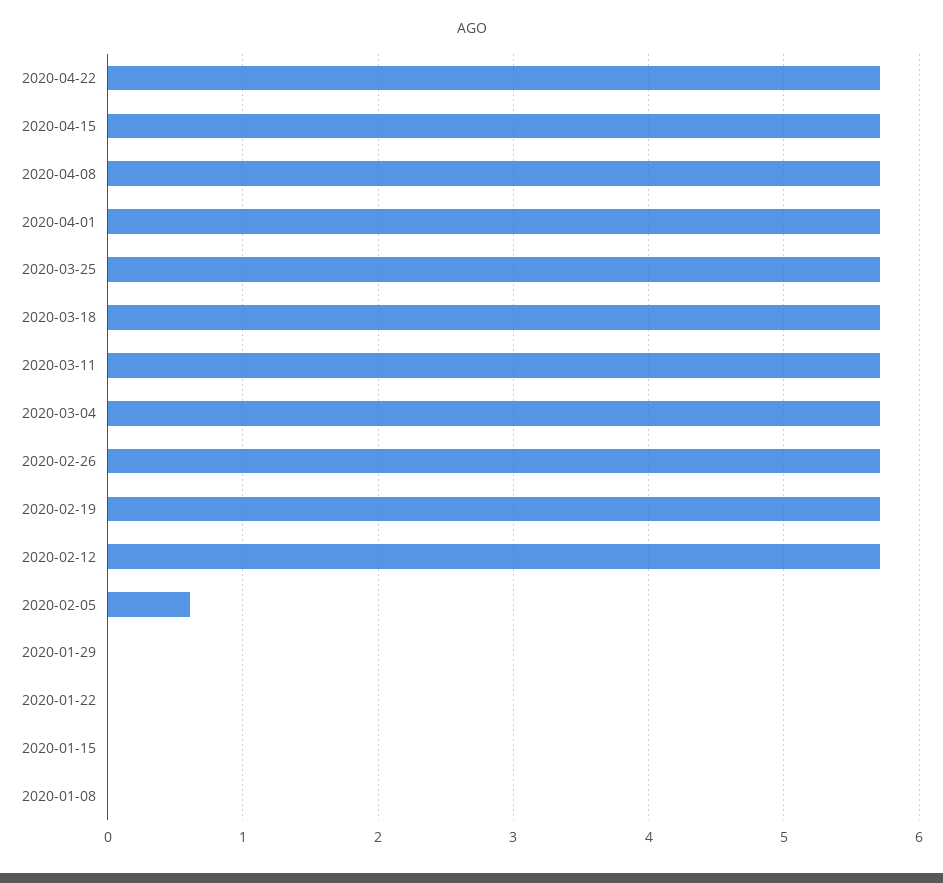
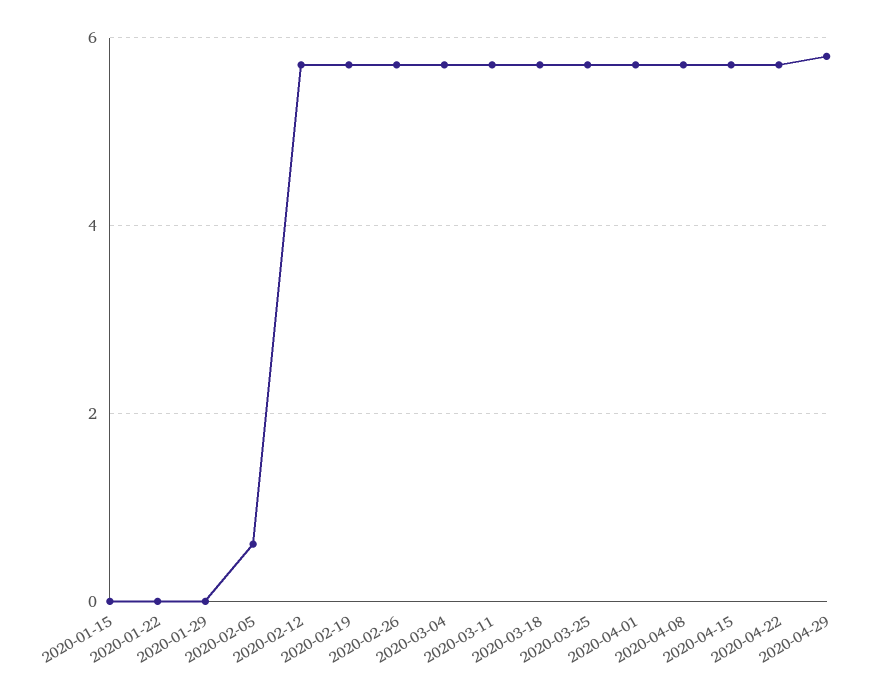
2020-01-08: 0 -> none
2020-04-29: none -> 5.8

